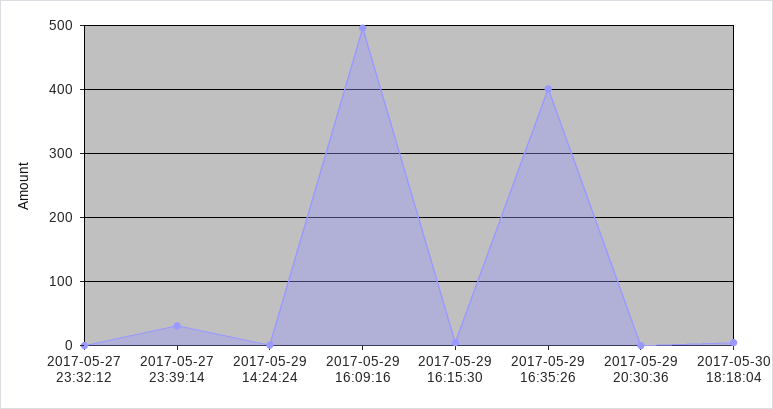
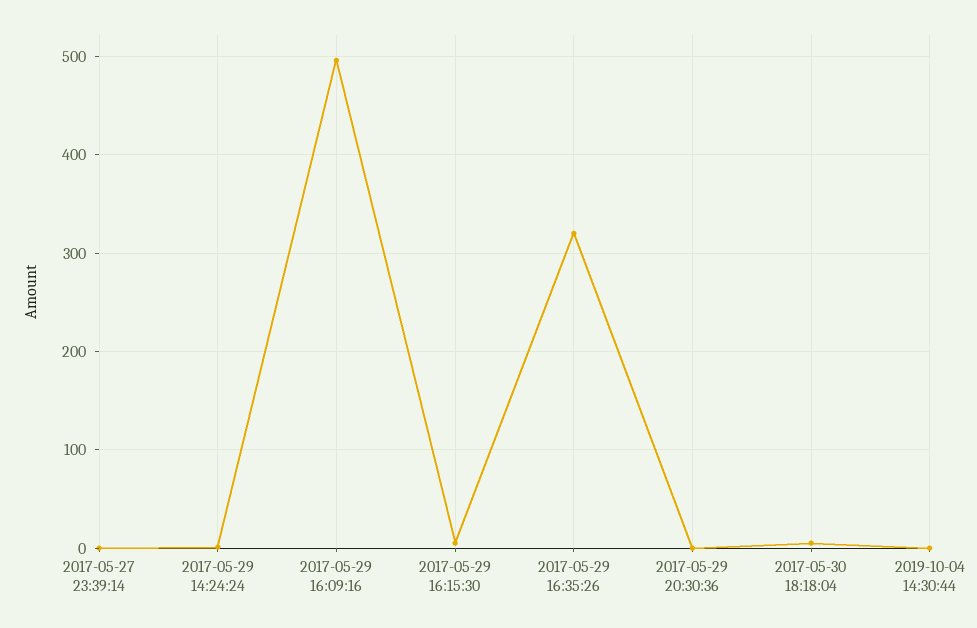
2017-05-27 23:32:12: 0 -> none
2017-05-27 23:39:14: 30 -> 0
2017-05-29 16:35:26: 400 -> 320
2019-10-04 14:30:44: none -> 0

